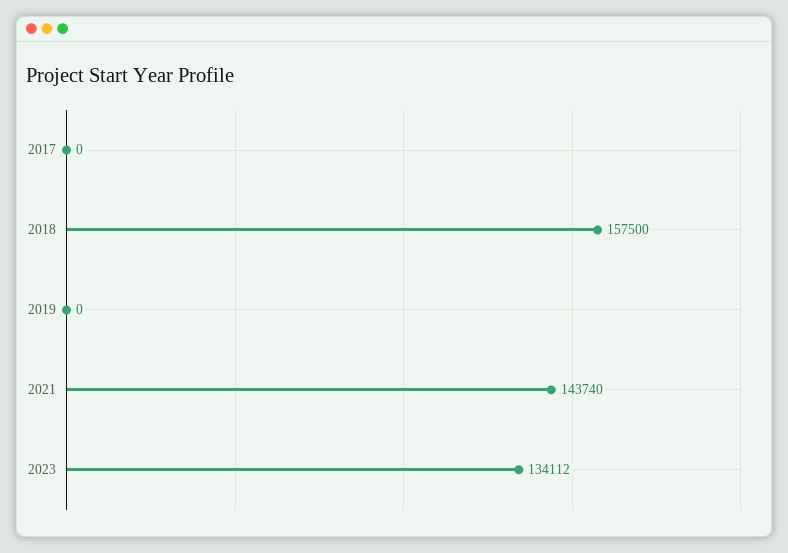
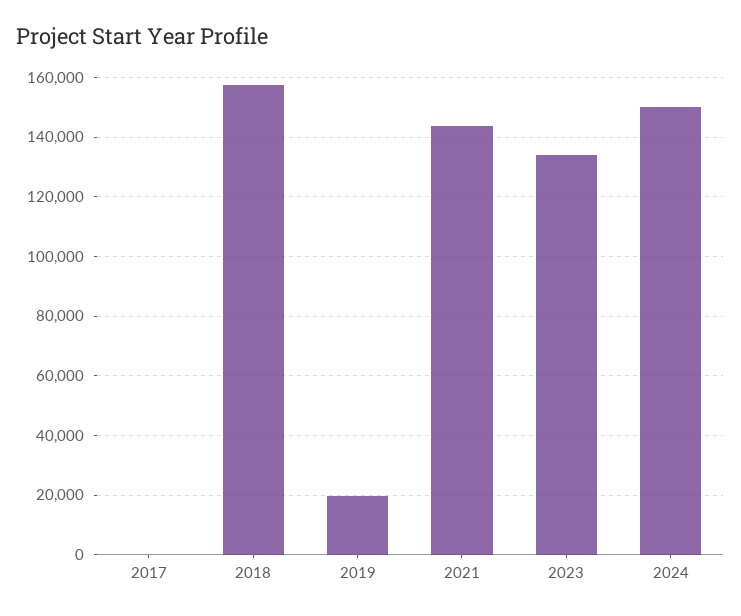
2019: 0 -> 20000
2024: none -> 150000

